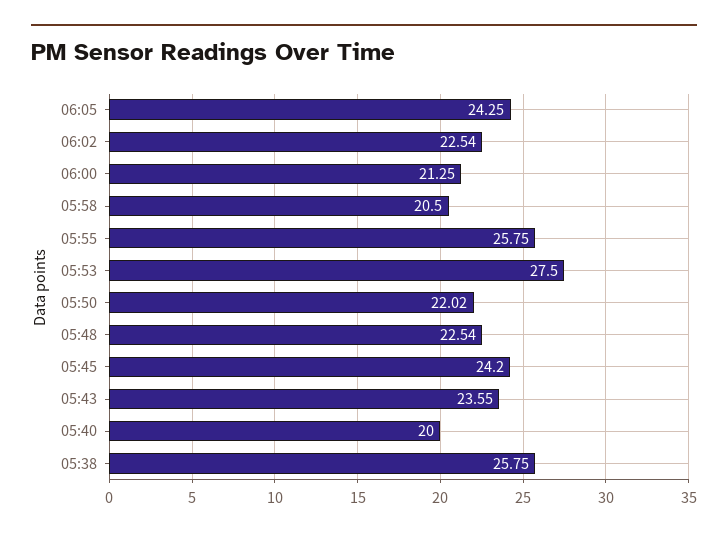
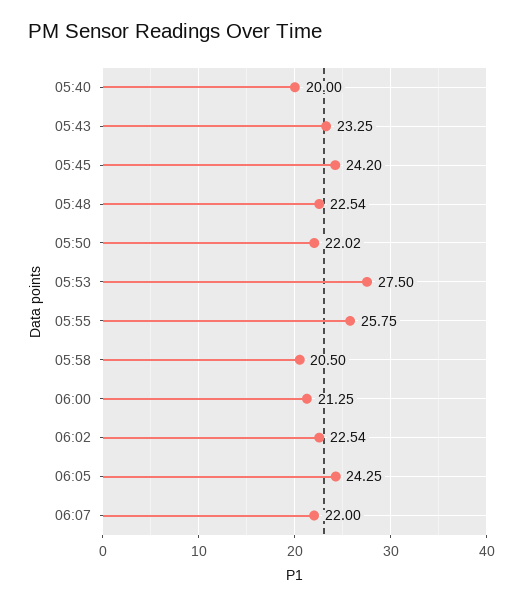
05:43: 23.55 -> 23.25
05:38: 25.75 -> none
06:07: none -> 22

